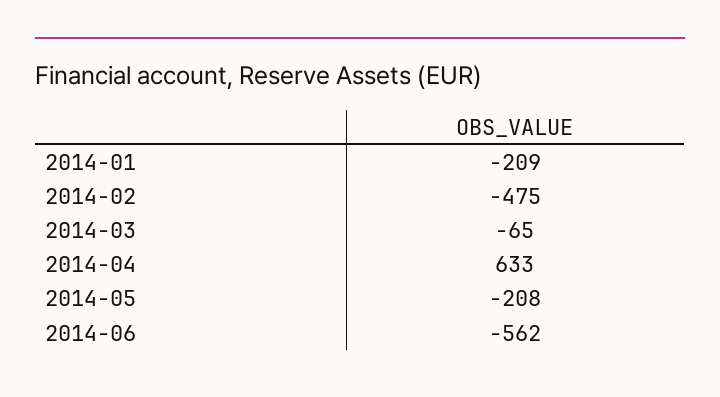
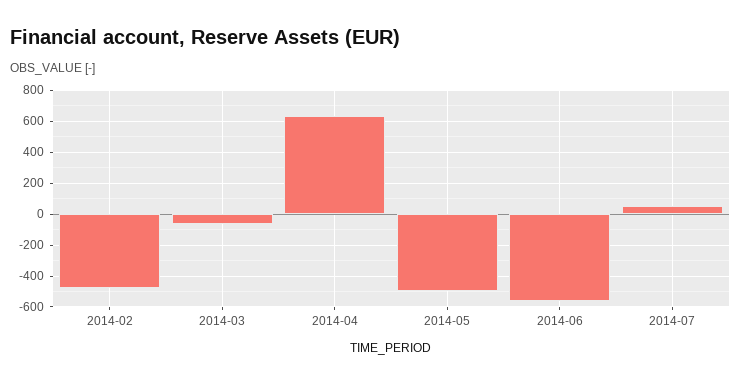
2014-01: -209 -> none
2014-05: -208 -> -500
2014-07: none -> 50

